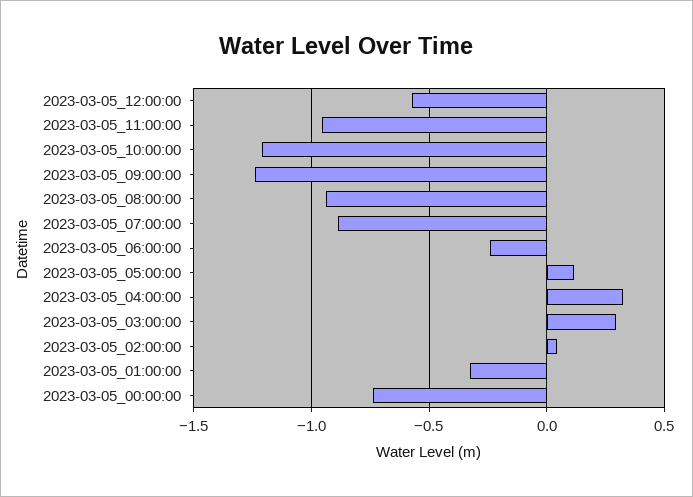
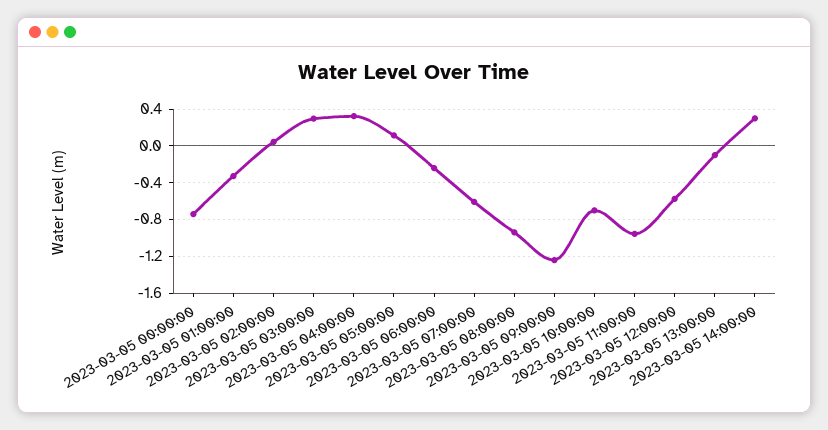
2023-03-05_10:00:00: -1.2 -> -0.7
2023-03-05_07:00:00: -0.9 -> -0.6
2023-03-05 13:00:00: none -> -0.1
2023-03-05 14:00:00: none -> 0.3

